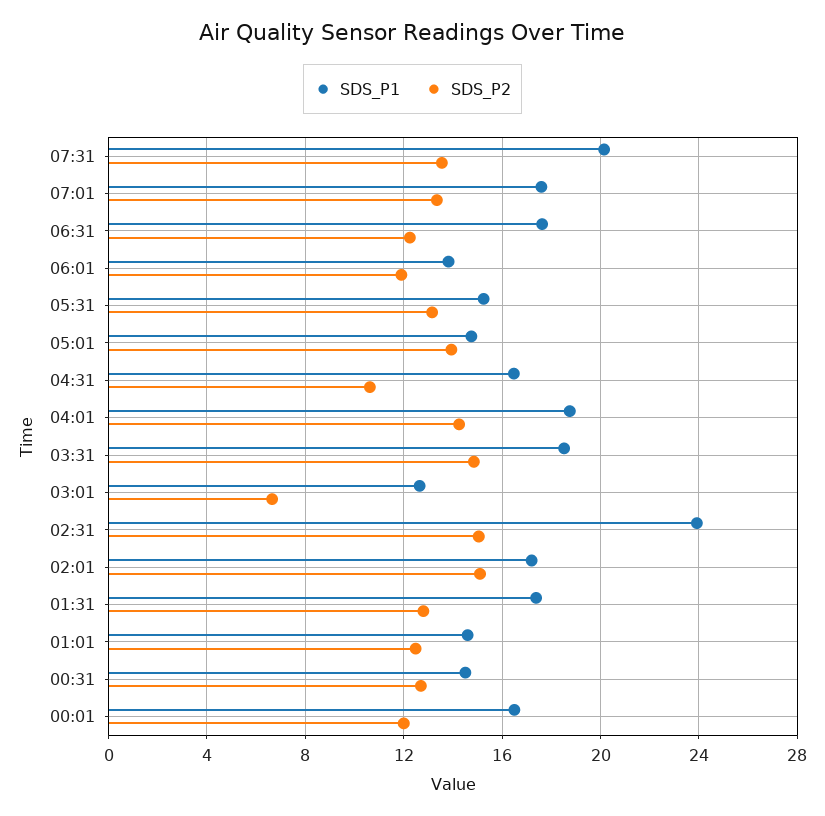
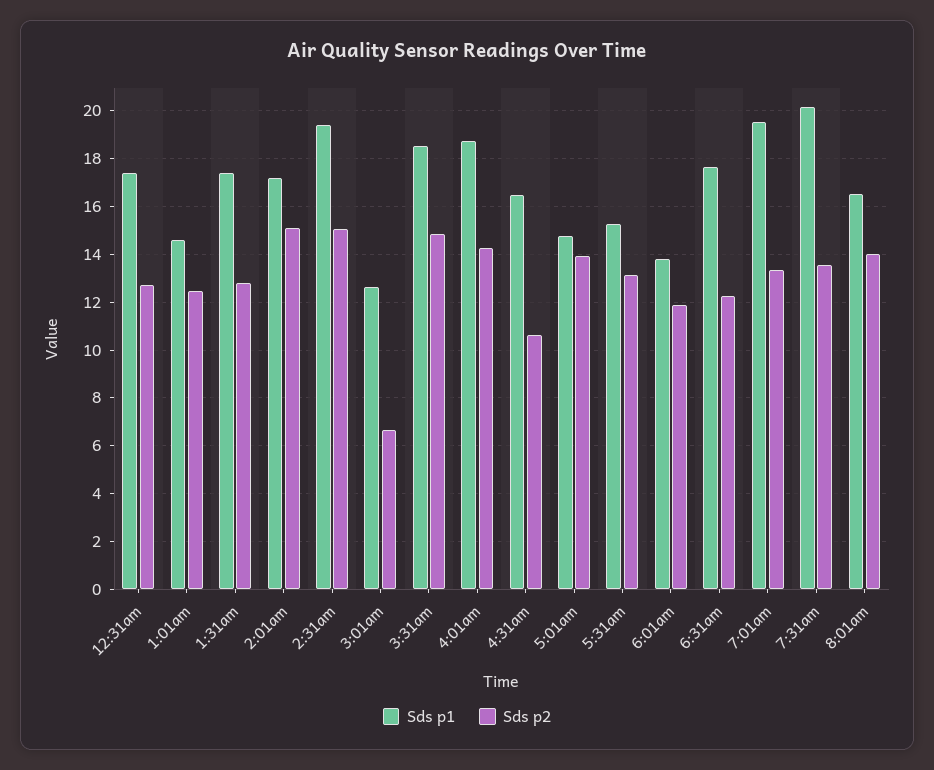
SDS_P1, 07:01: 17.5 -> 19.5
SDS_P1, 02:31: 24 -> 19.5
SDS_P1, 00:31: 14.5 -> 17.5
SDS_P1, 00:01: 16.5 -> none
SDS_P2, 00:01: 12 -> none
SDS_P1, 8:01am: none -> 16.5
SDS_P2, 8:01am: none -> 14

